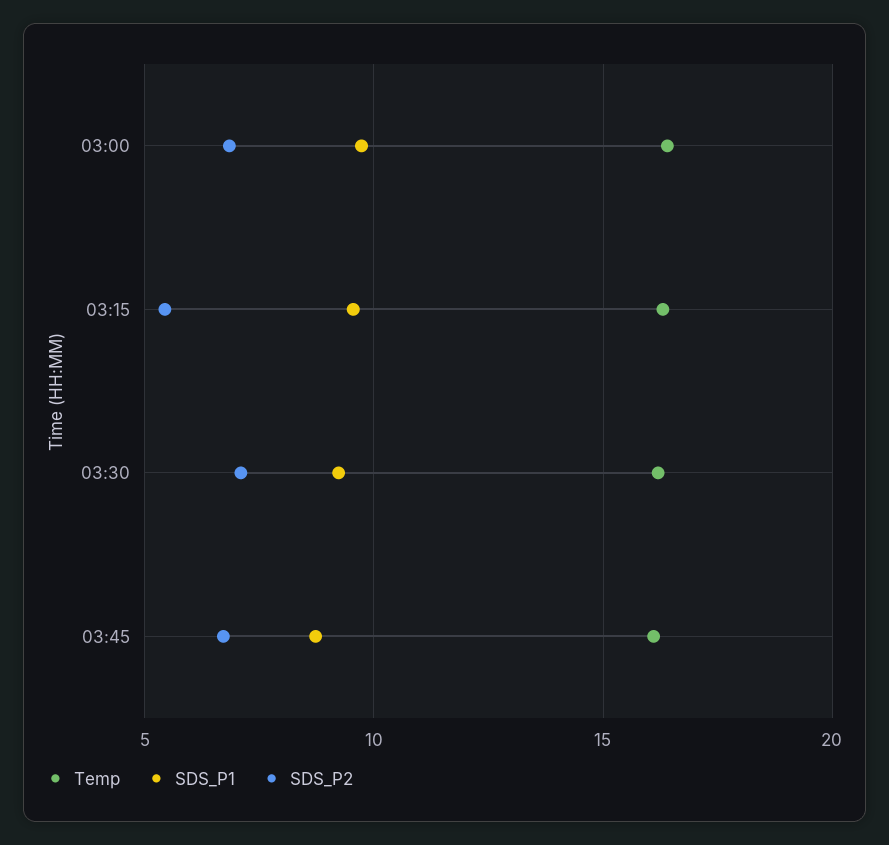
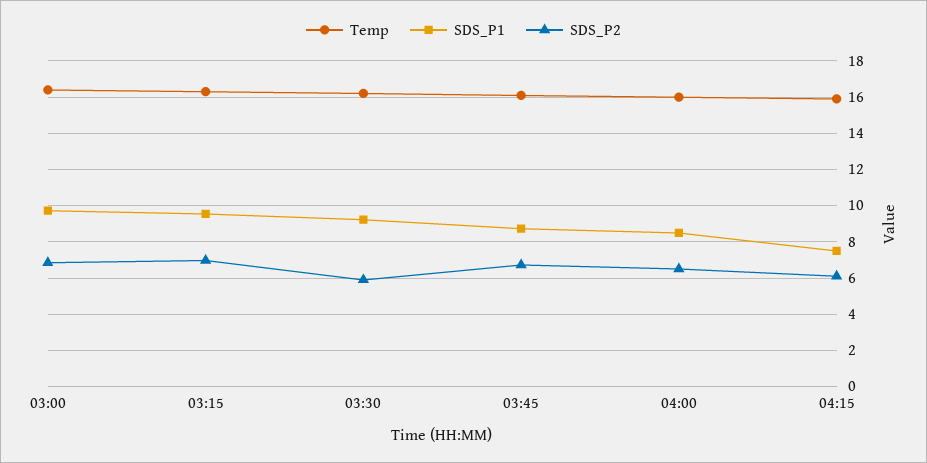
SDS_P2, 03:15: 5.5 -> 7
SDS_P2, 03:30: 7 -> 6
Temp, 04:00: none -> 16
SDS_P1, 04:00: none -> 8.5
SDS_P2, 04:00: none -> 6.5
Temp, 04:15: none -> 16
SDS_P1, 04:15: none -> 7.5
SDS_P2, 04:15: none -> 6

